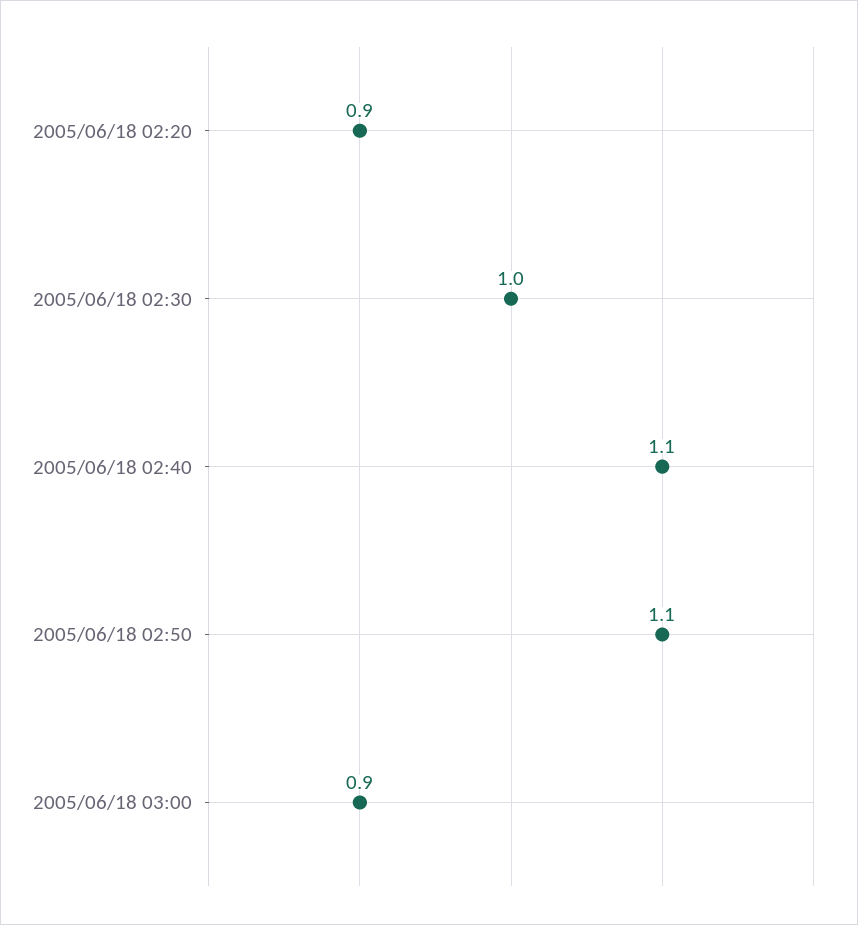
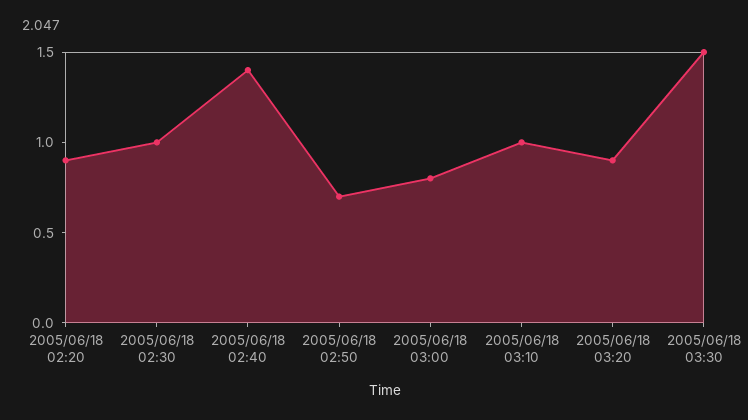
2005/06/18 02:40: 1.1 -> 1.4
2005/06/18 02:50: 1.1 -> 0.7
2005/06/18 03:00: 0.9 -> 0.8
2005/06/18 03:10: none -> 1
2005/06/18 03:20: none -> 0.9
2005/06/18 03:30: none -> 1.5

